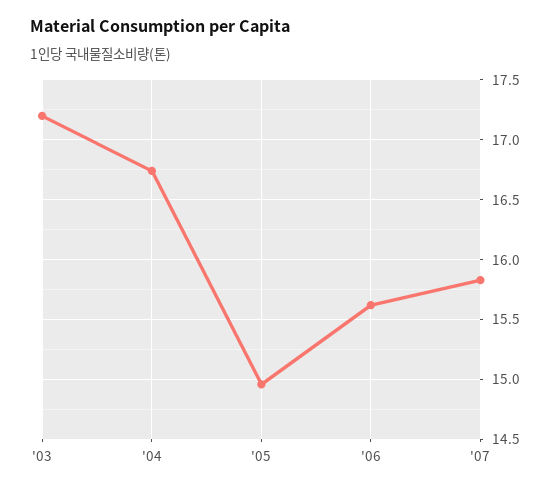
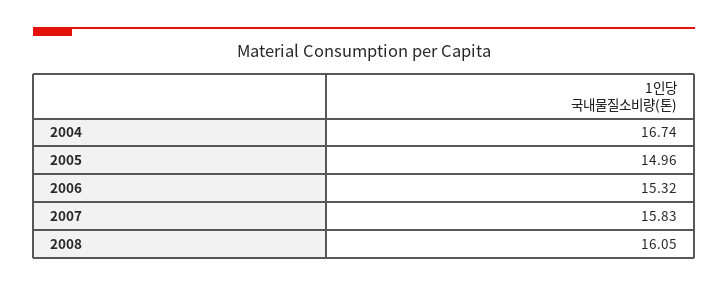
'03: 17.2 -> none
'06: 15.6 -> 15.32
2008: none -> 16.05

